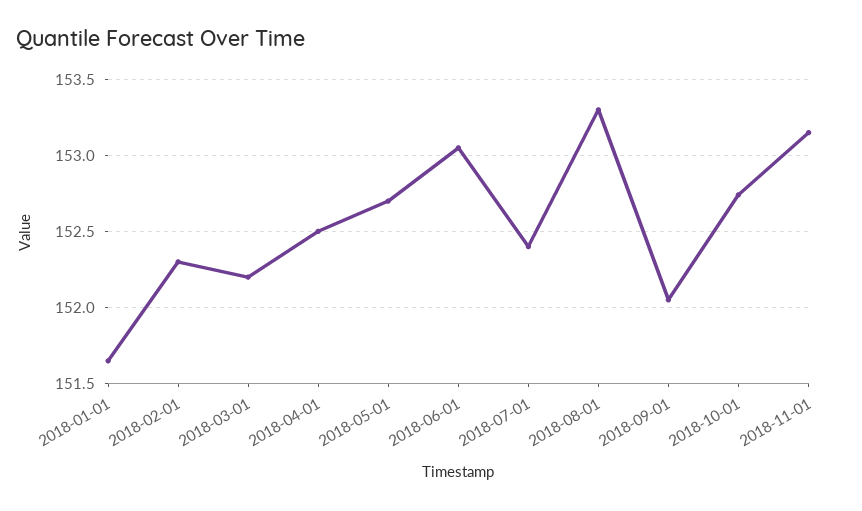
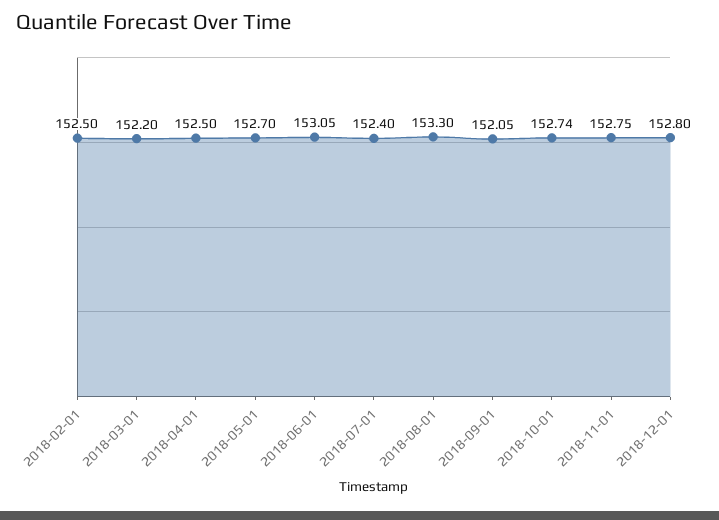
2018-01-01: 151.65 -> none
2018-02-01: 152.3 -> 152.5
2018-11-01: 153.15 -> 152.75
2018-12-01: none -> 152.8

